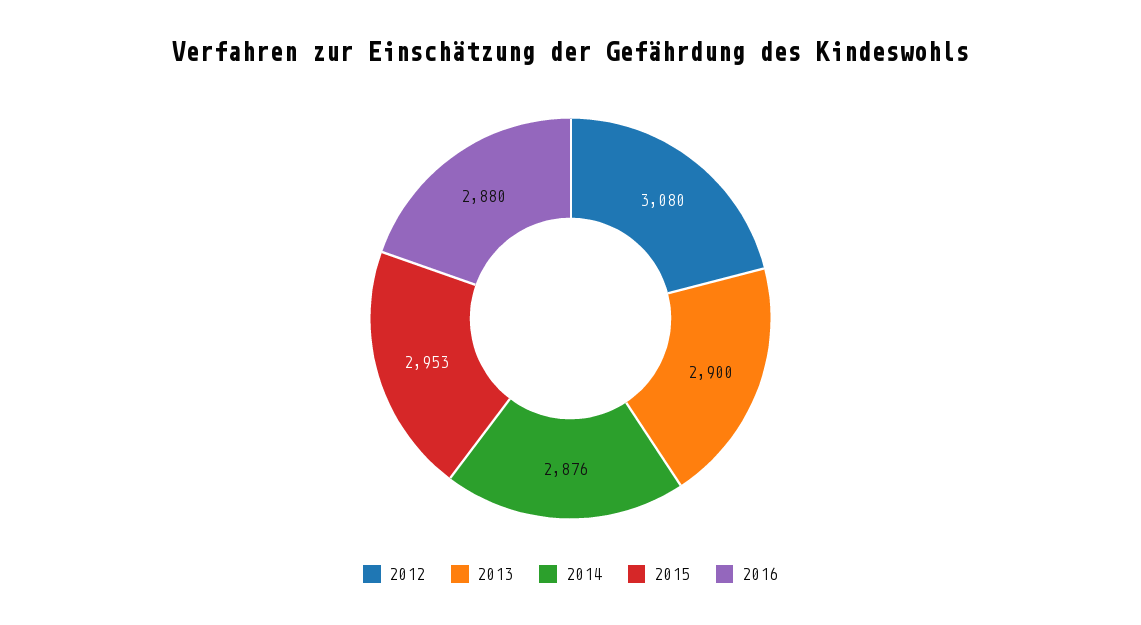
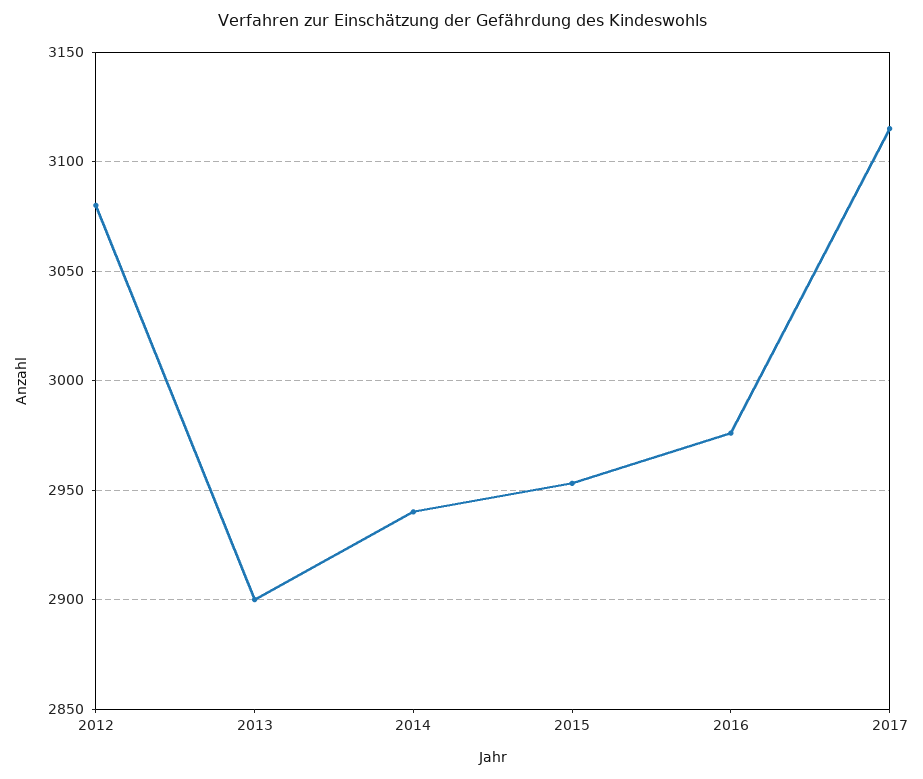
2014: 2876 -> 2940
2016: 2880 -> 2975
2017: none -> 3115

